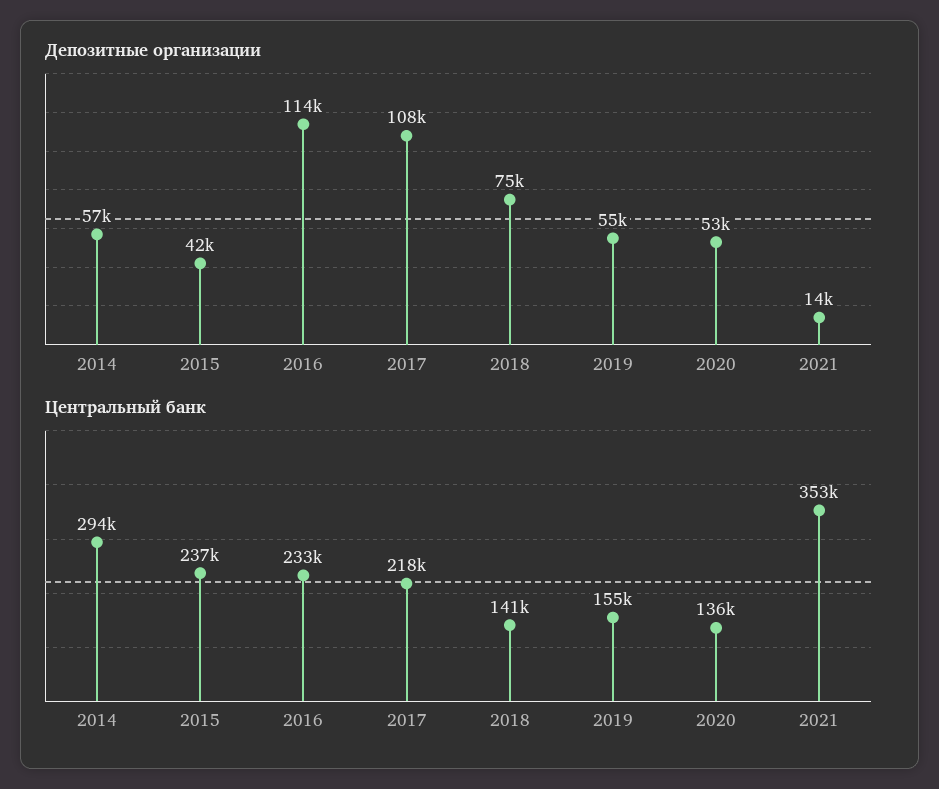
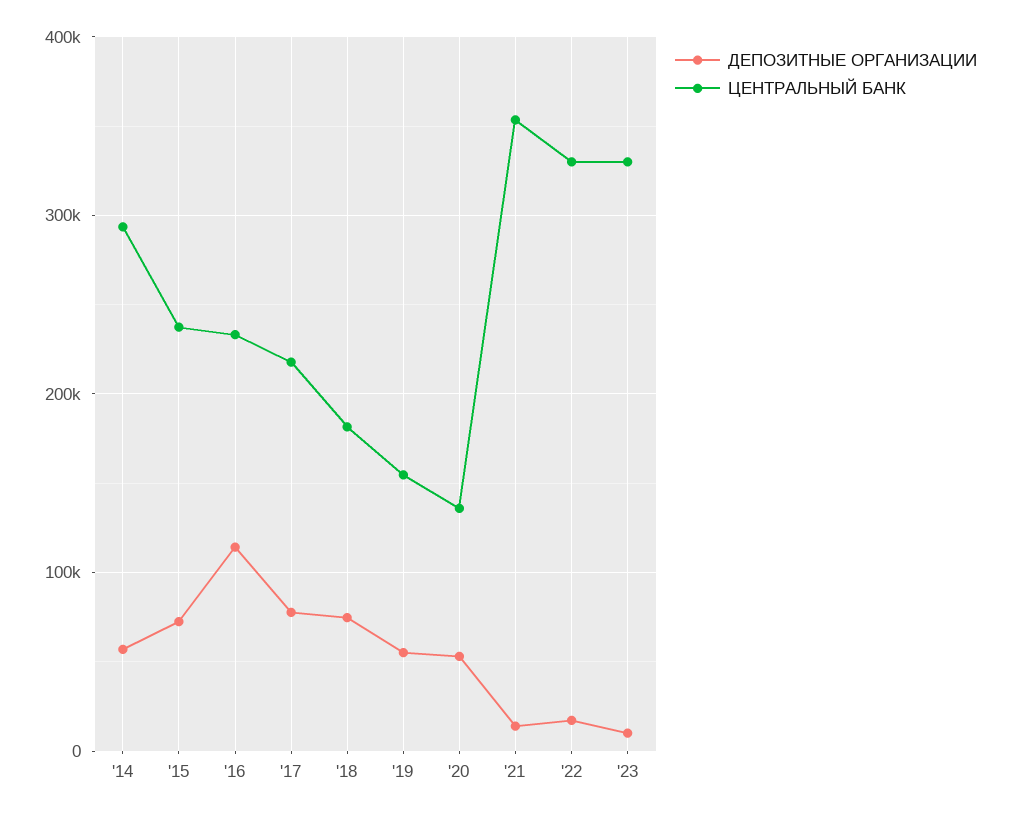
Депозитные организации, 2015: 42000 -> 70000
Депозитные организации, 2017: 108000 -> 80000
Центральный банк, 2018: 141000 -> 180000
Депозитные организации, '22: none -> 20000
Центральный банк, '22: none -> 330000
Депозитные организации, '23: none -> 10000
Центральный банк, '23: none -> 330000

